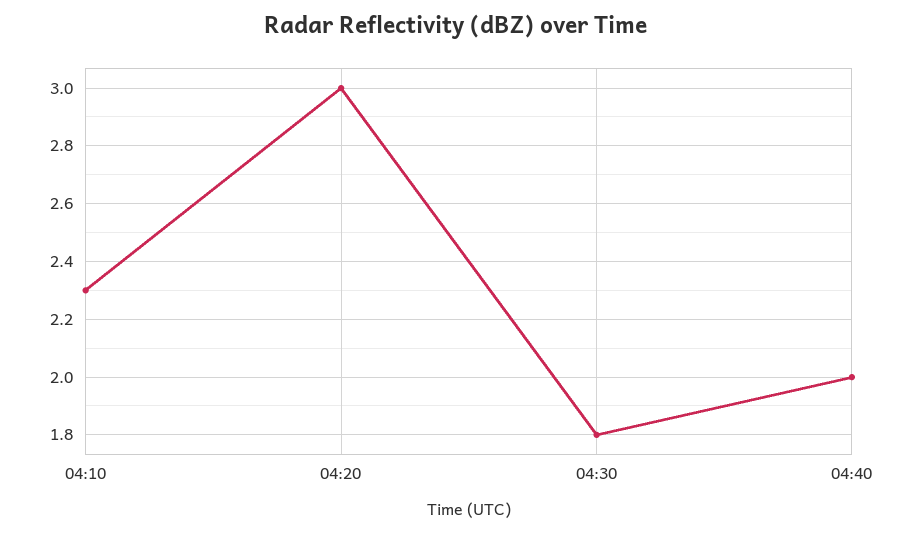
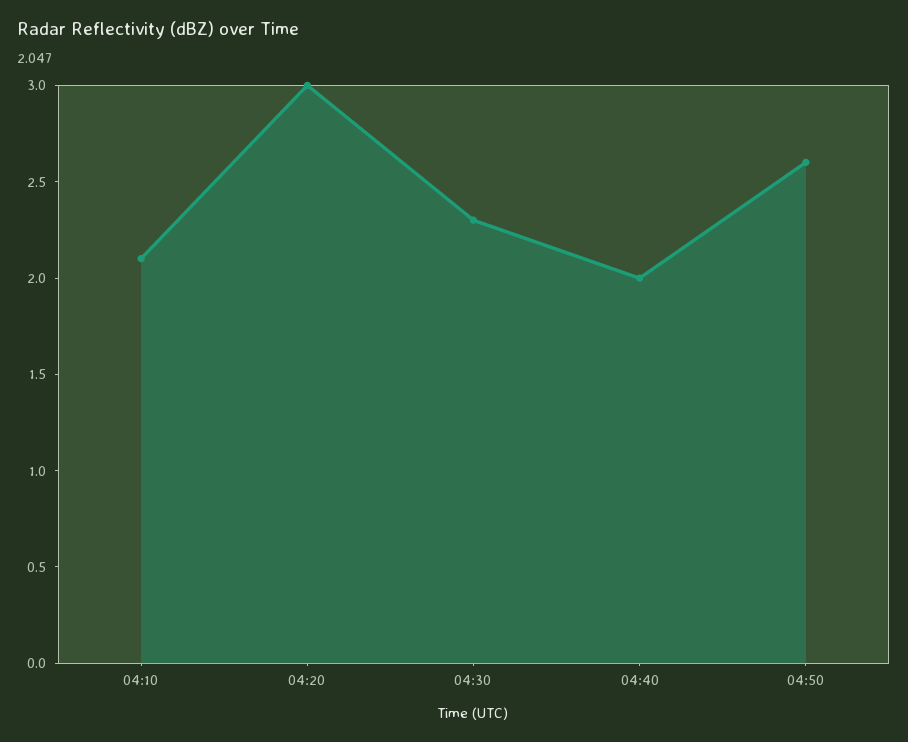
04:10: 2.3 -> 2.1
04:30: 1.8 -> 2.3
04:50: none -> 2.6

